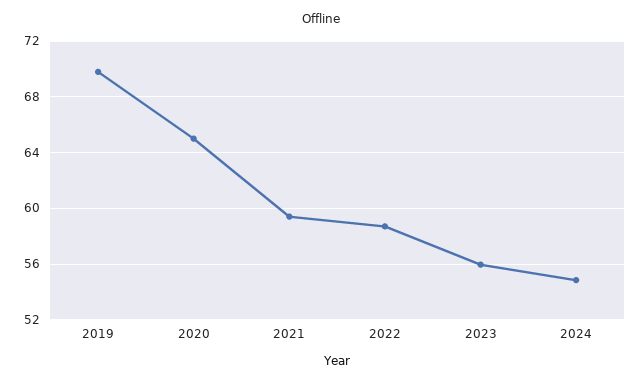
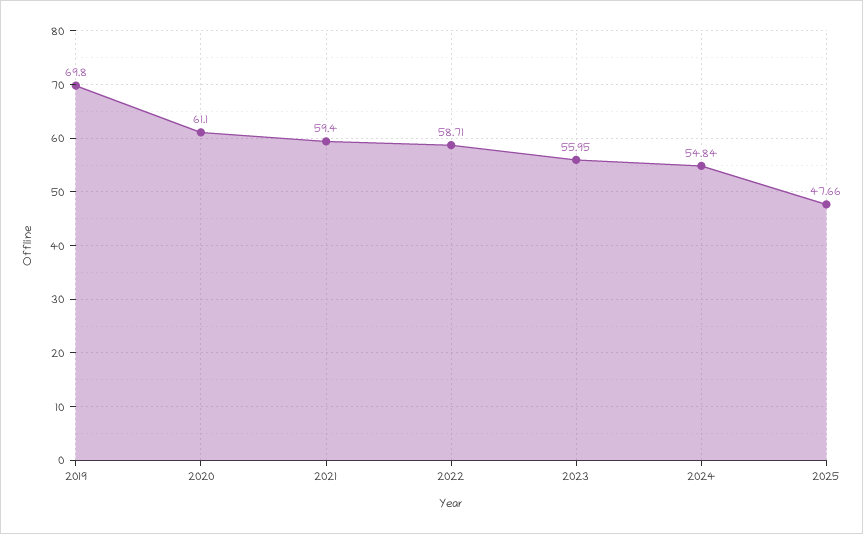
2020: 65 -> 61.1
2025: none -> 47.66

